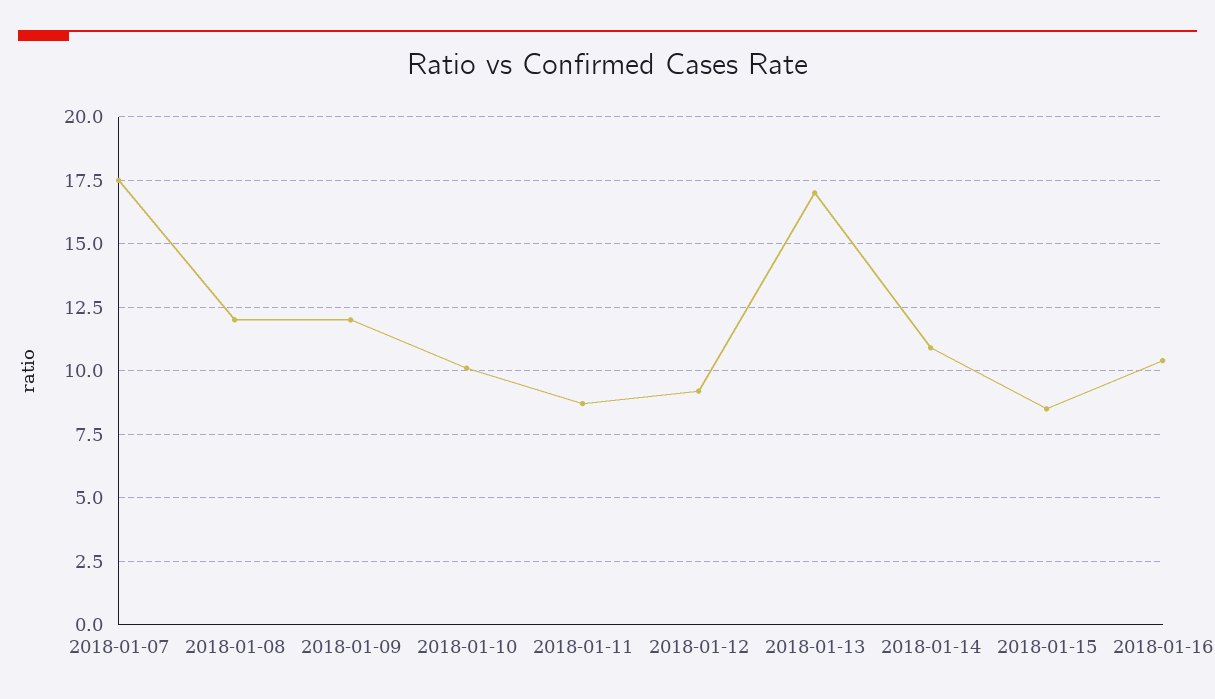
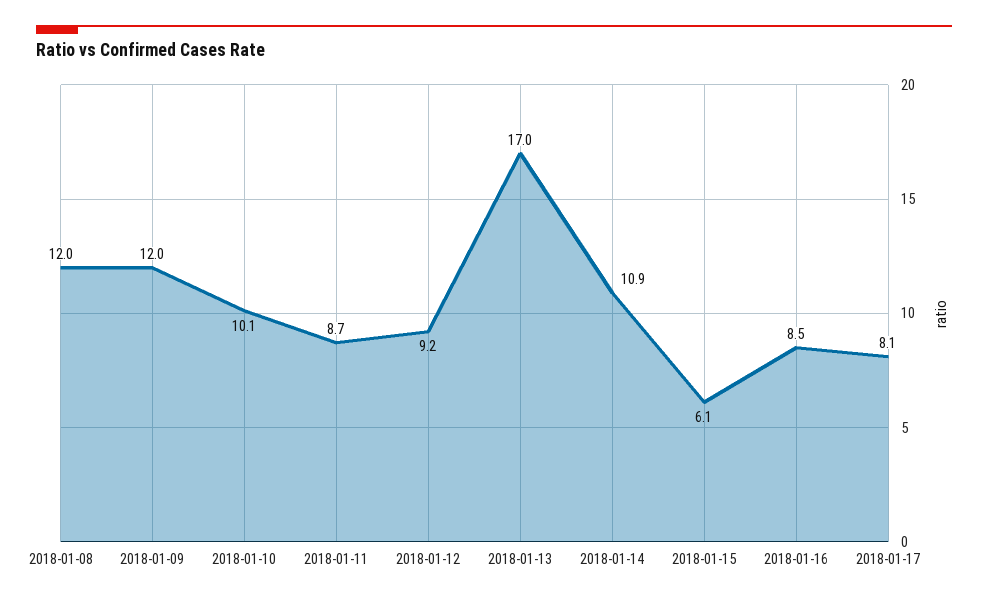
2018-01-07: 17.5 -> none
2018-01-15: 8.5 -> 6.1
2018-01-16: 10.5 -> 8.5
2018-01-17: none -> 8.1

